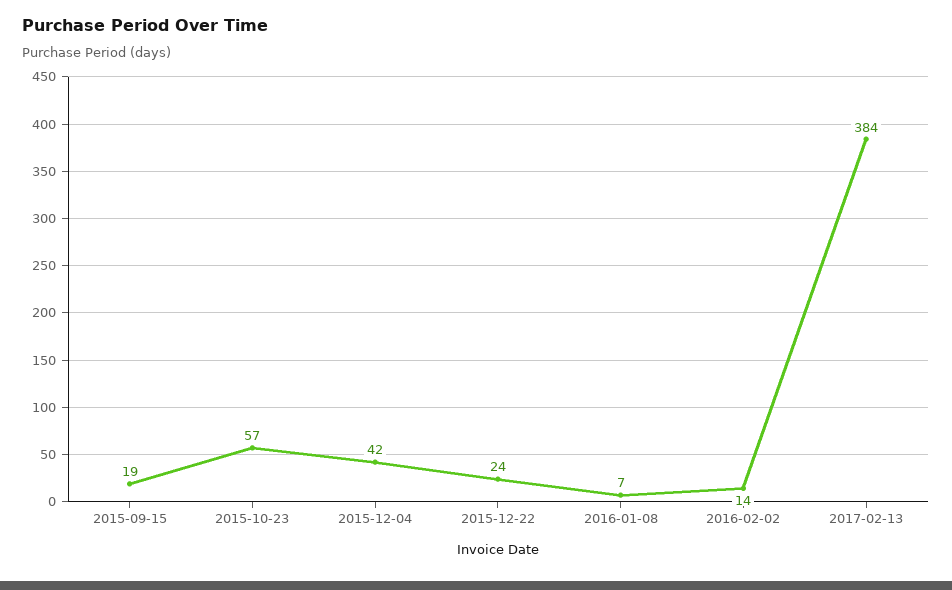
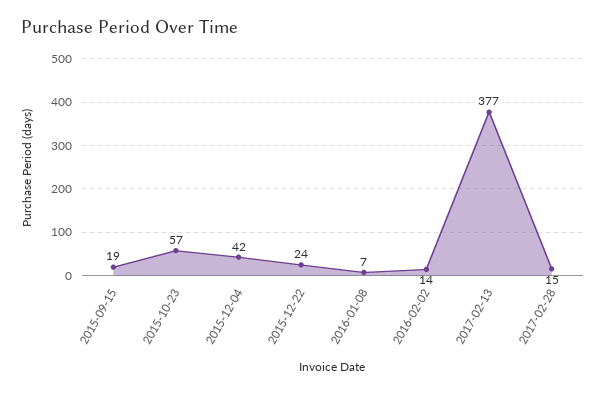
2017-02-13: 384 -> 377
2017-02-28: none -> 15

